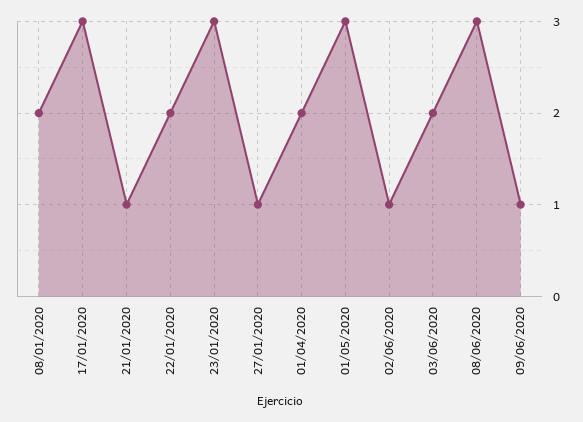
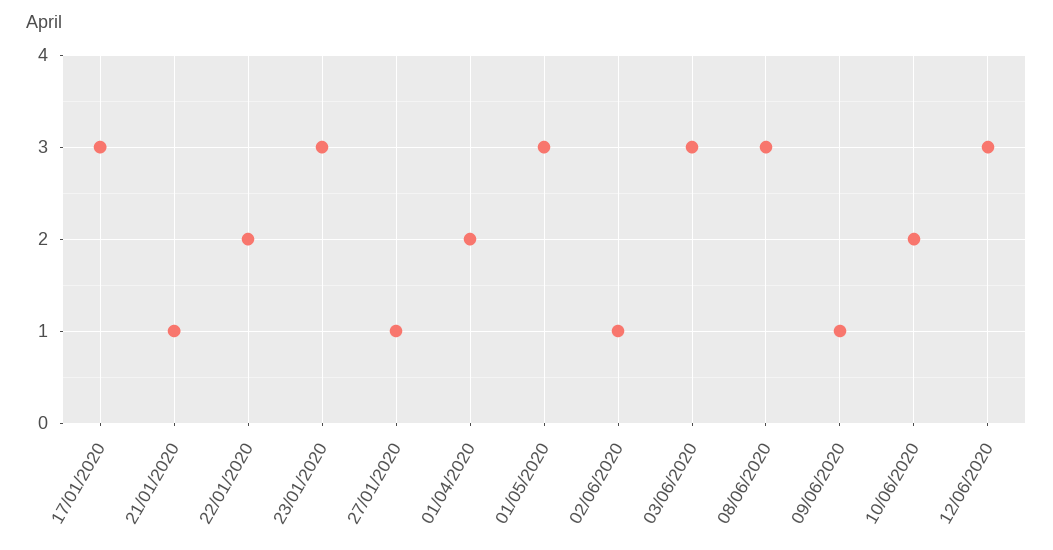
08/01/2020: 2 -> none
03/06/2020: 2 -> 3
10/06/2020: none -> 2
12/06/2020: none -> 3

